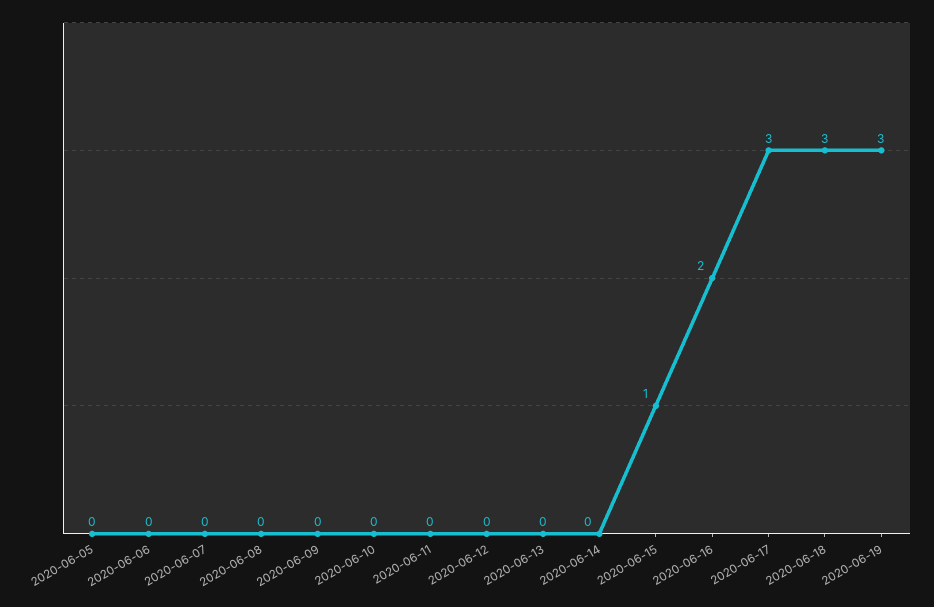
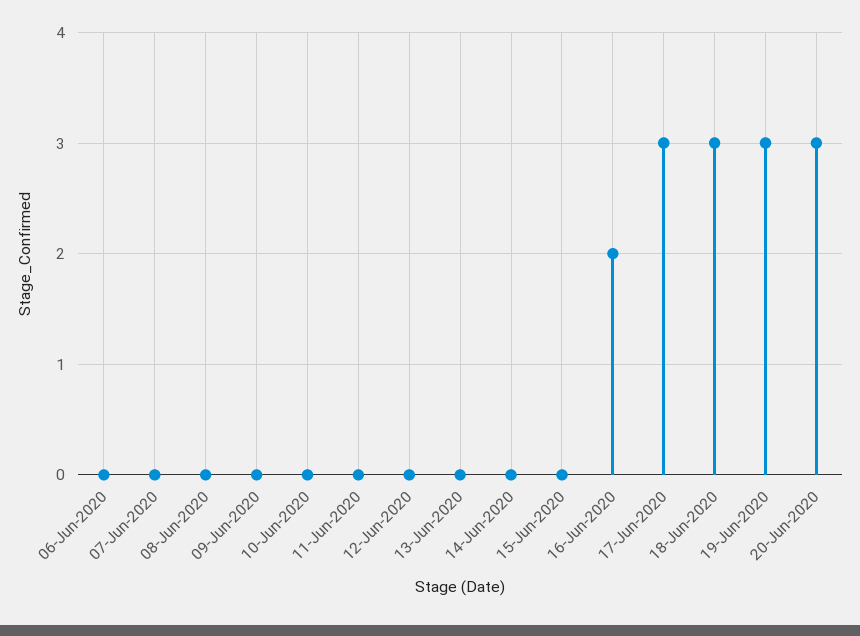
2020-06-05: 0 -> none
2020-06-15: 1 -> 0
20-Jun-2020: none -> 3

